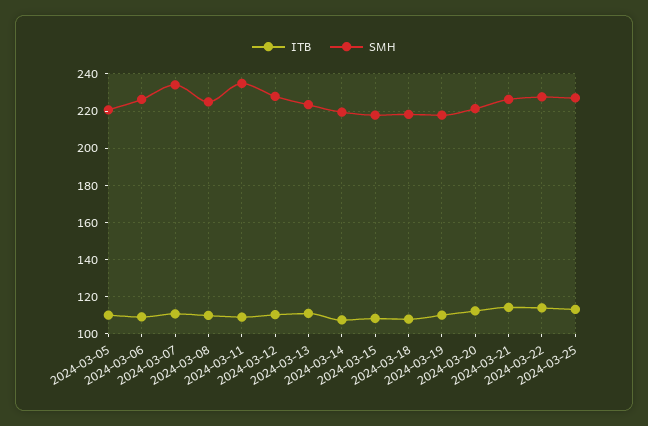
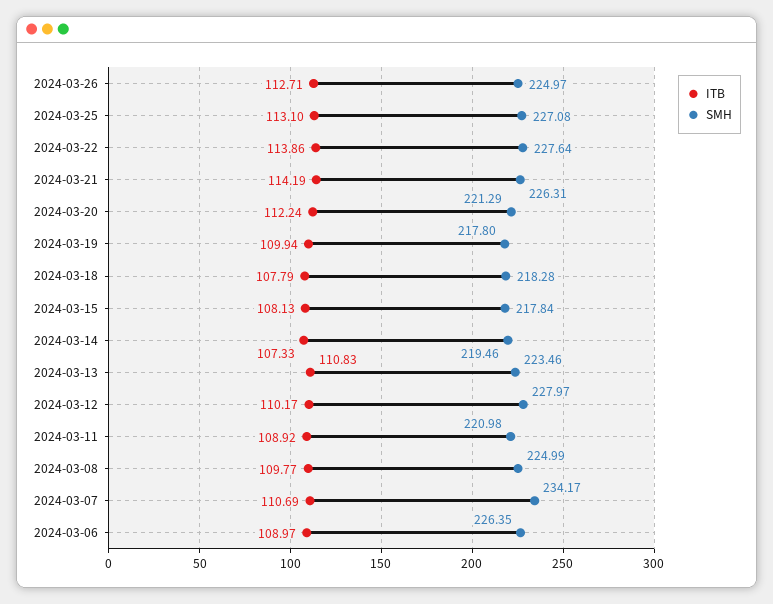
ITB, 2024-03-05: 110 -> none
SMH, 2024-03-05: 220 -> none
SMH, 2024-03-11: 235 -> 220.98
ITB, 2024-03-26: none -> 112.71
SMH, 2024-03-26: none -> 224.97

